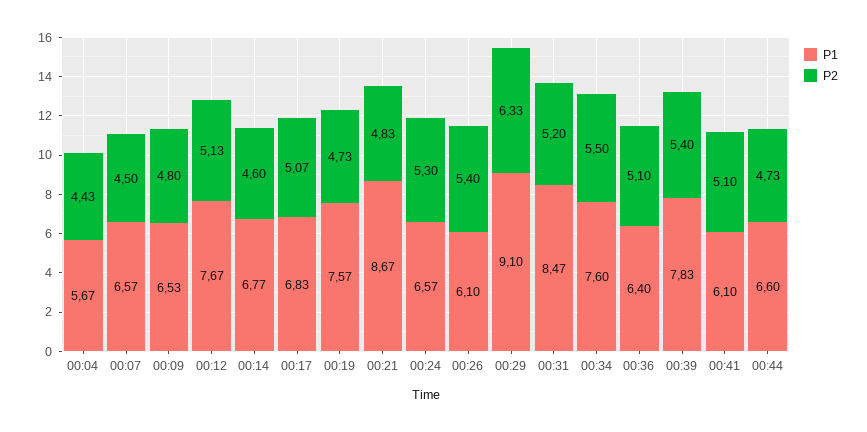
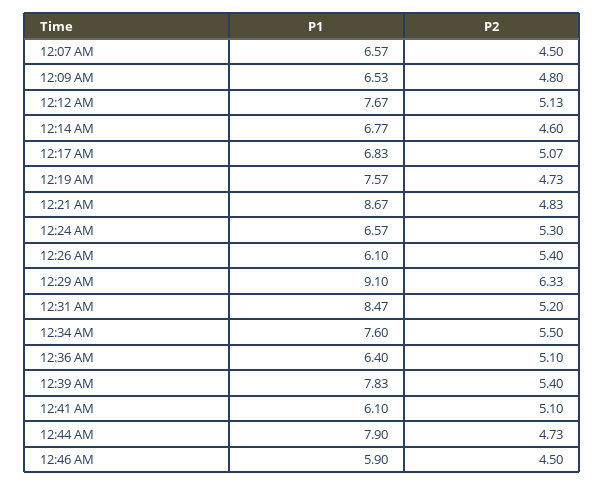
P1, 00:04: 5.67 -> none
P2, 00:04: 4.43 -> none
P1, 00:44: 6.6 -> 7.9
P1, 12:46 AM: none -> 5.9
P2, 12:46 AM: none -> 4.5

